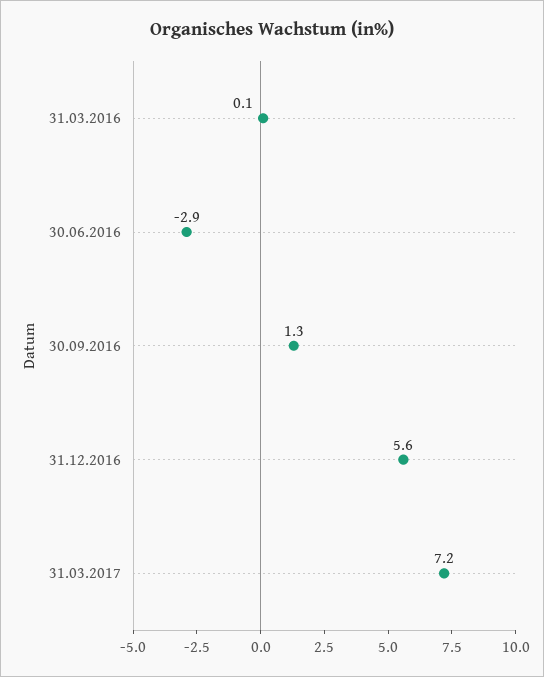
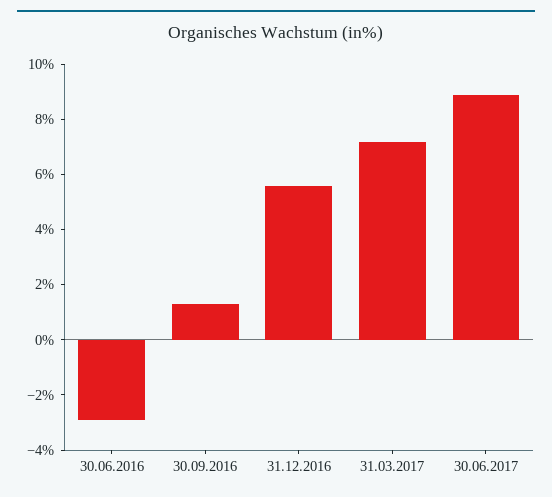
31.03.2016: 0.1 -> none
30.06.2017: none -> 9

